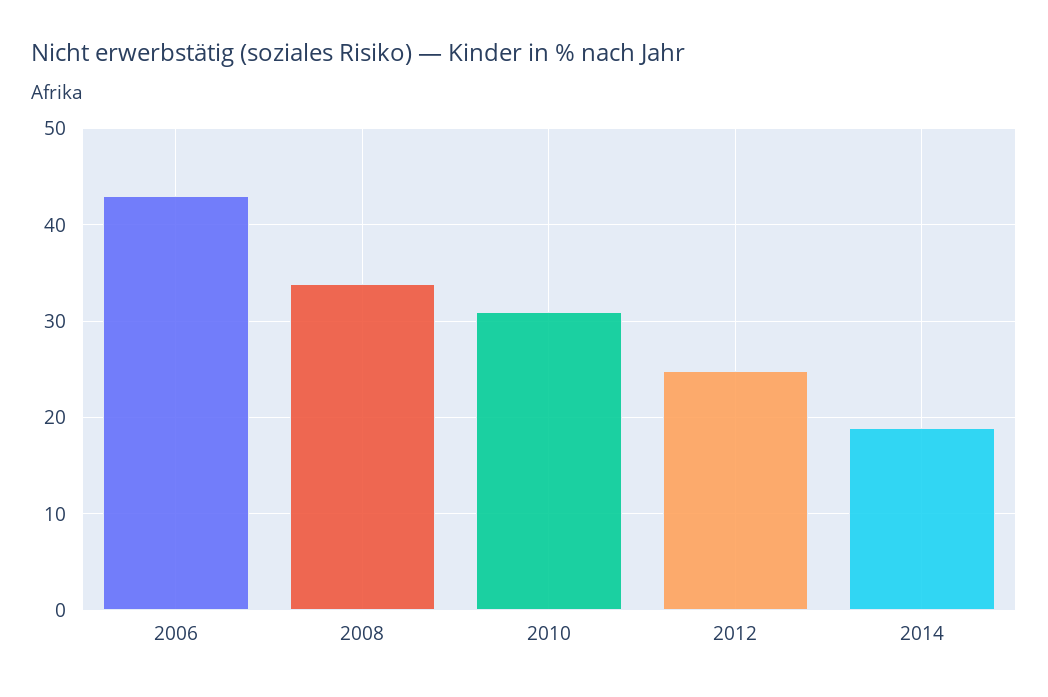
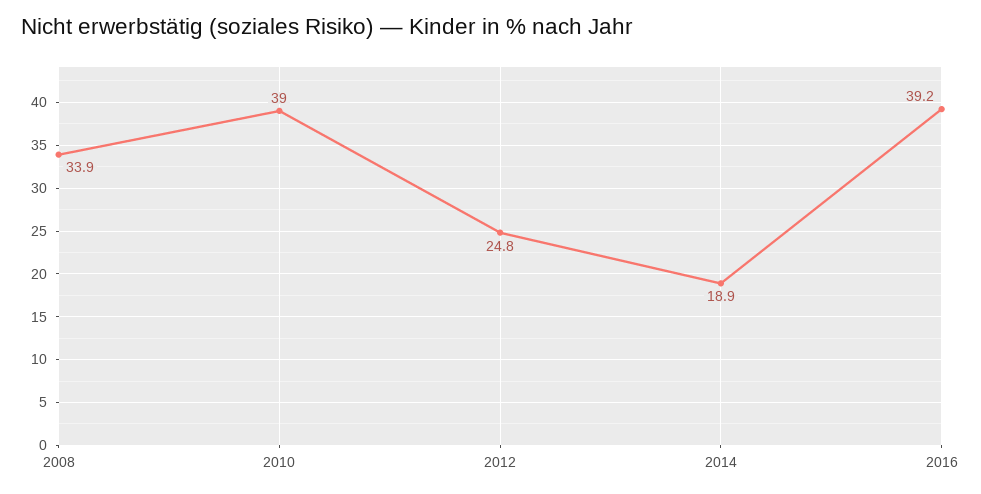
2006: 43 -> none
2010: 31 -> 39
2016: none -> 39.2

